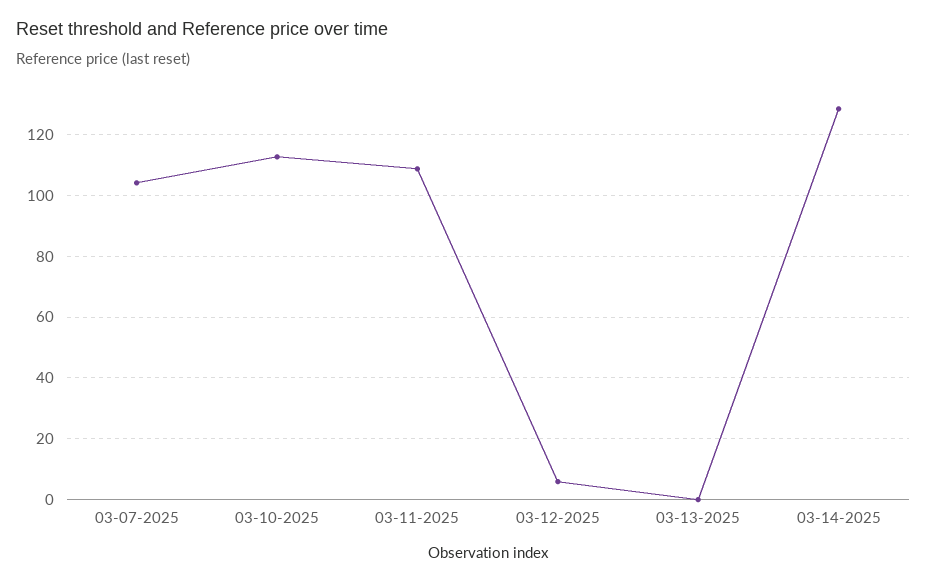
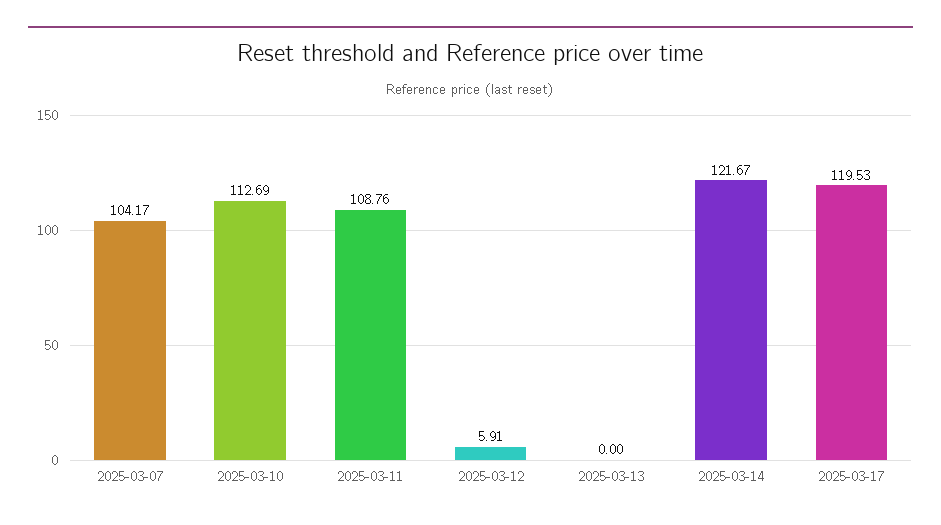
03-14-2025: 128 -> 121.67
2025-03-17: none -> 119.53

